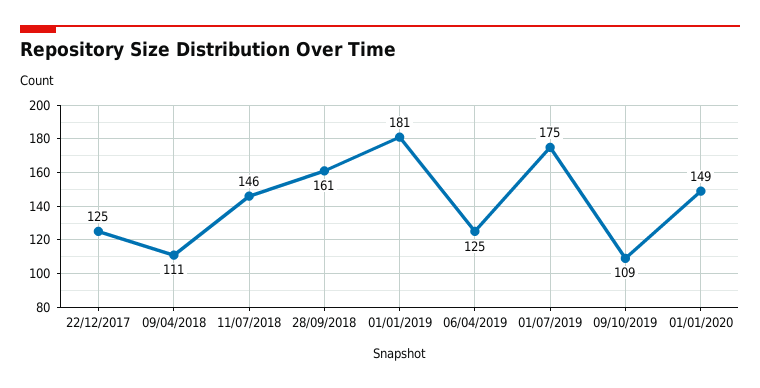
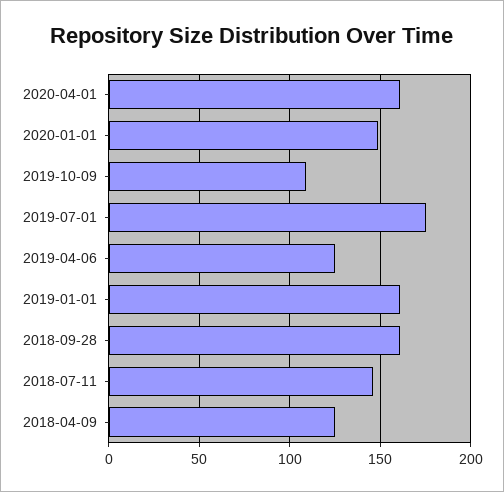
22/12/2017: 125 -> none
09/04/2018: 111 -> 125
01/01/2019: 181 -> 160
2020-04-01: none -> 160

